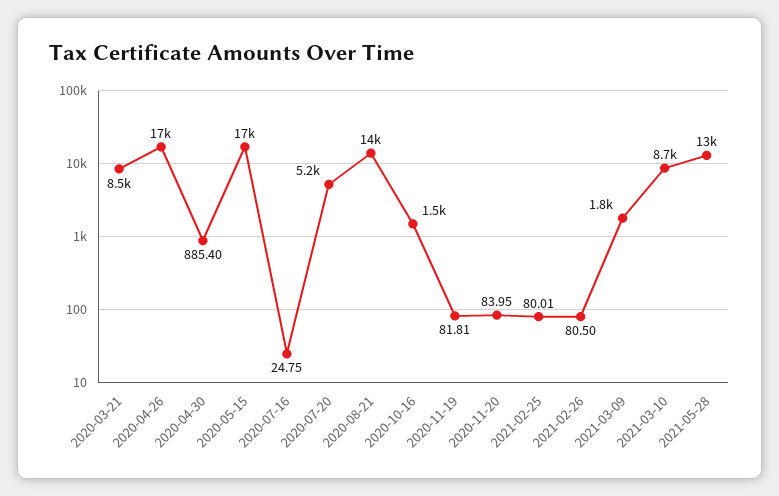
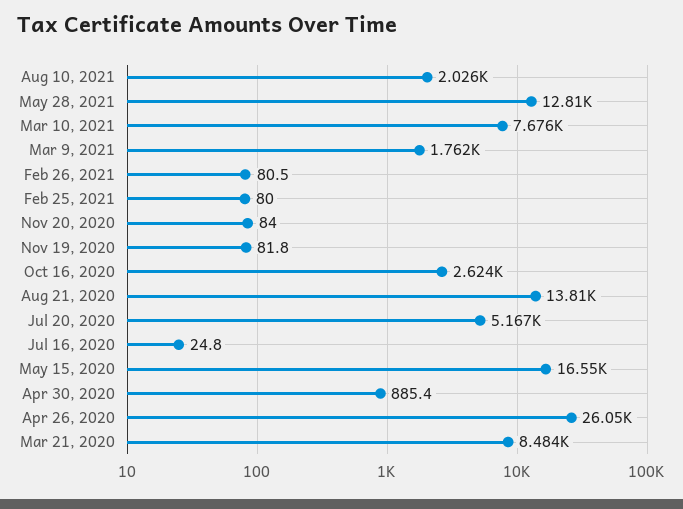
2020-04-26: 17000 -> 26050
2020-10-16: 1500 -> 2624
2021-03-10: 8700 -> 7676
Aug 10, 2021: none -> 2026

